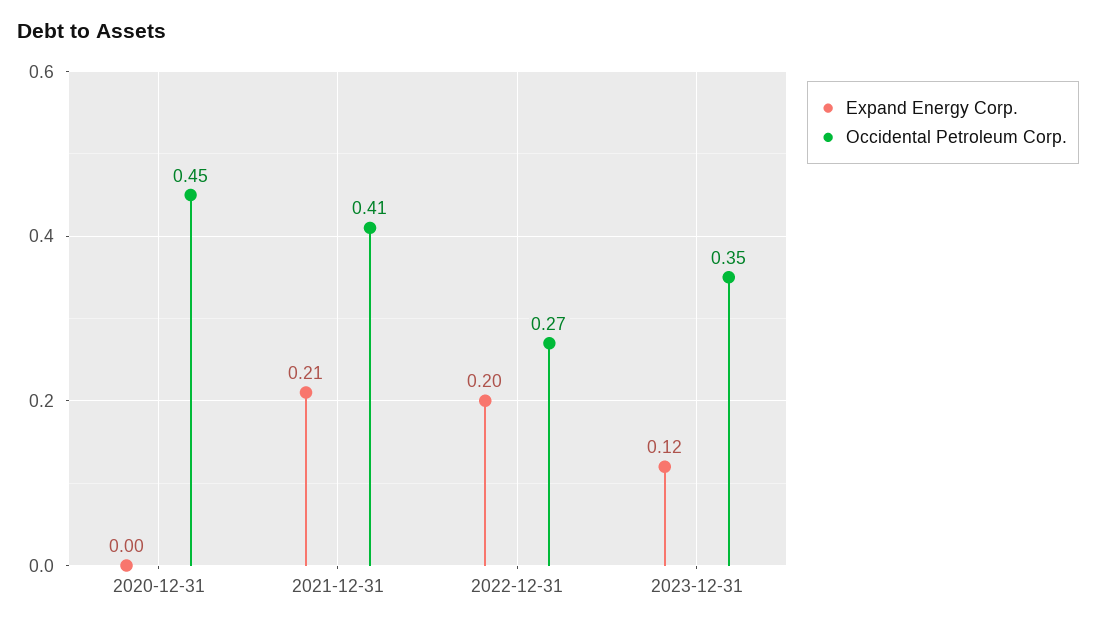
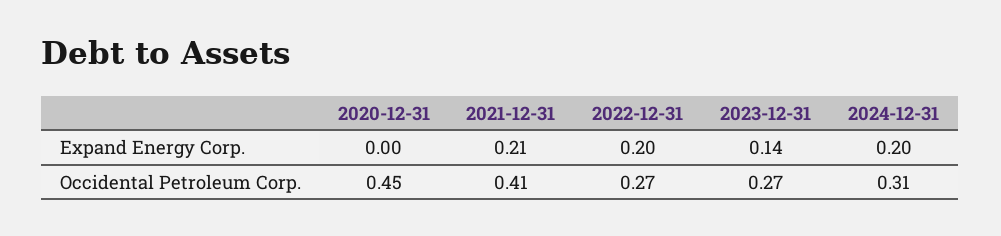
Expand Energy Corp., 2023-12-31: 0.12 -> 0.14
Occidental Petroleum Corp., 2023-12-31: 0.35 -> 0.27
Expand Energy Corp., 2024-12-31: none -> 0.2
Occidental Petroleum Corp., 2024-12-31: none -> 0.31

